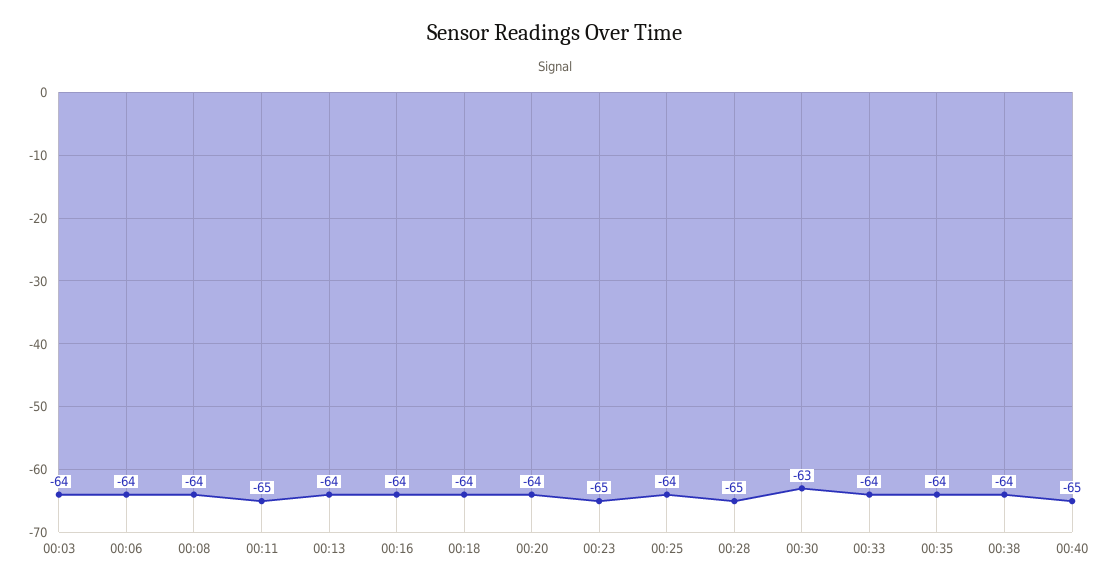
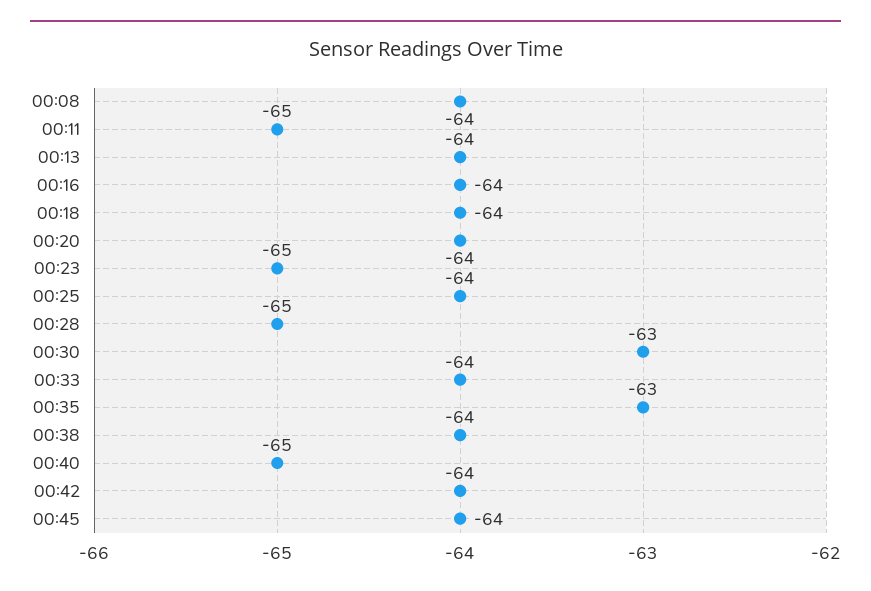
00:03: -64 -> none
00:06: -64 -> none
00:35: -64 -> -63
00:42: none -> -64
00:45: none -> -64

